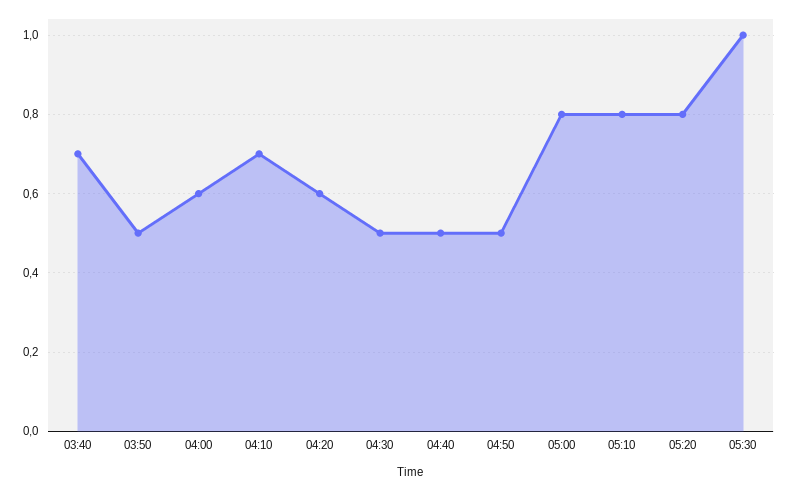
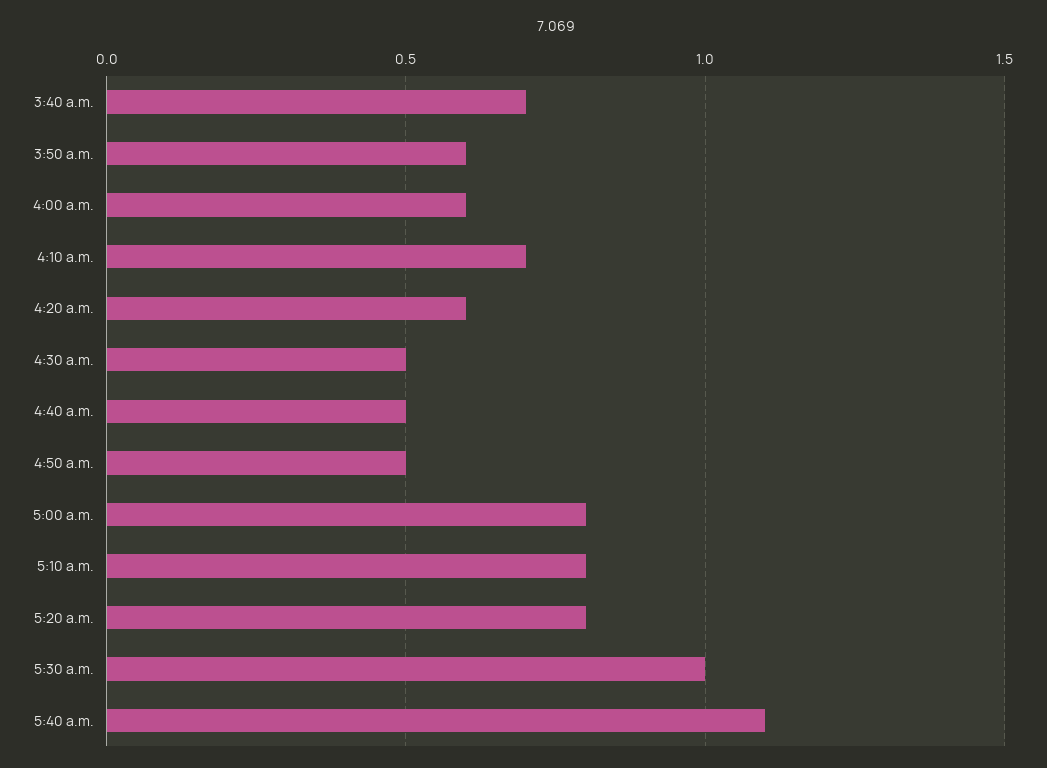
03:50: 0.5 -> 0.6
5:40 a.m.: none -> 1.1

